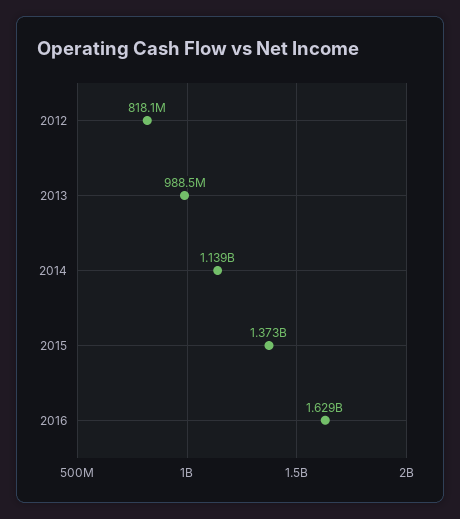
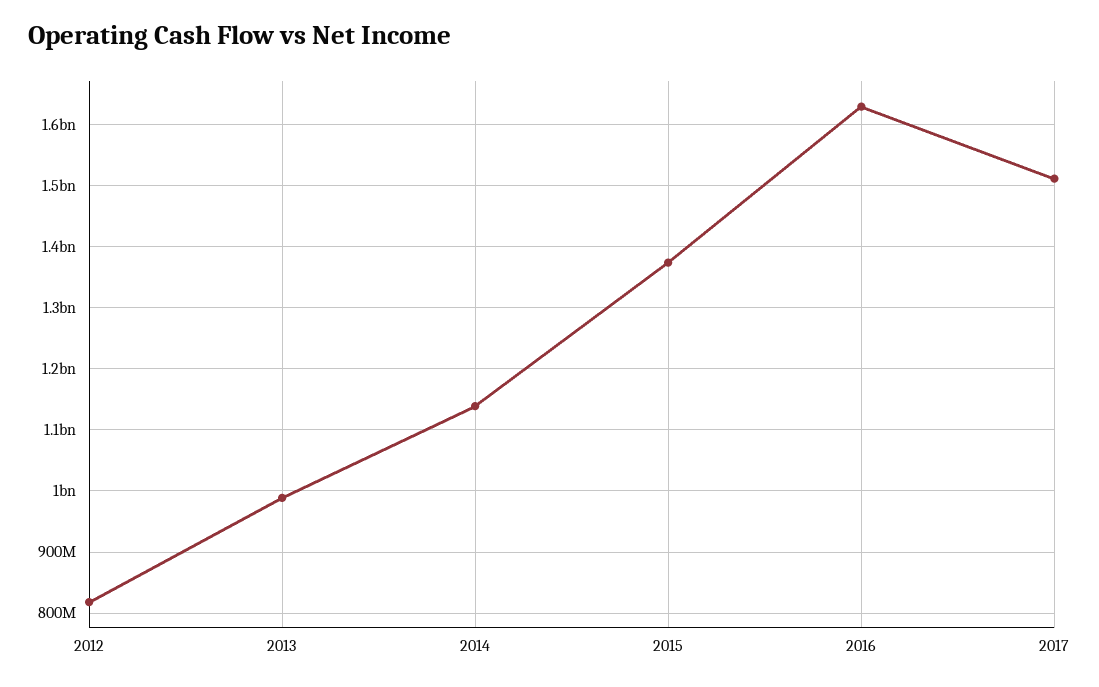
2017: none -> 1510000000

